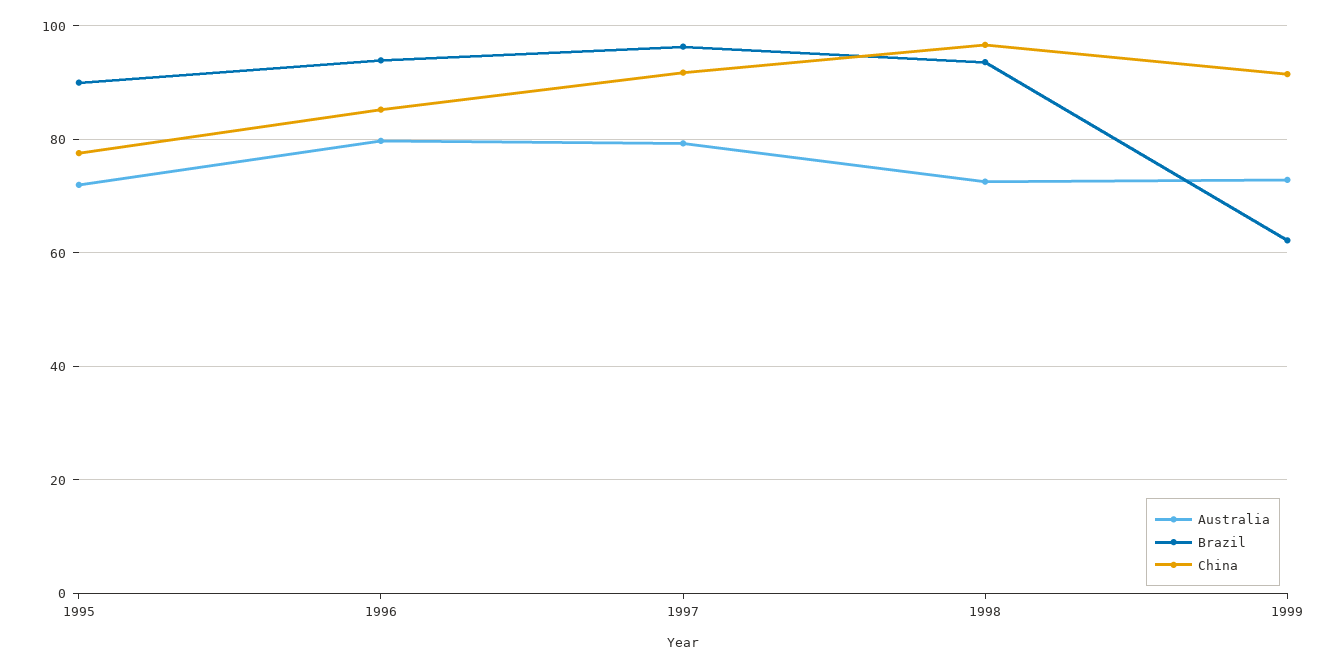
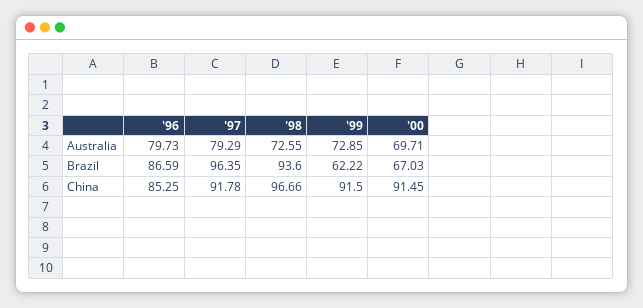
Australia, 1995: 72 -> none
Brazil, 1995: 90 -> none
China, 1995: 78 -> none
Brazil, 1996: 94 -> 86.59
Australia, '00: none -> 69.71
Brazil, '00: none -> 67.03
China, '00: none -> 91.45

